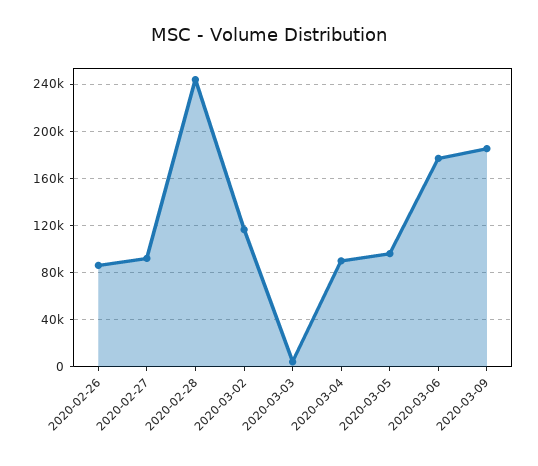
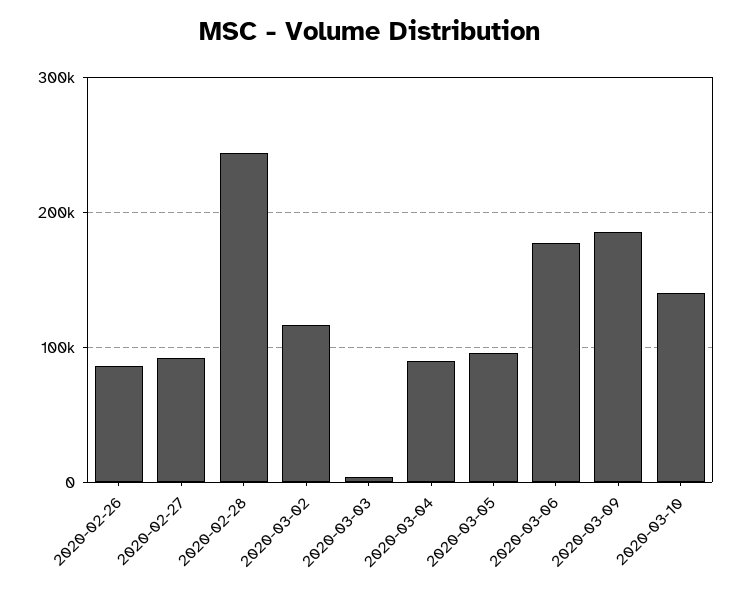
2020-03-10: none -> 140000

